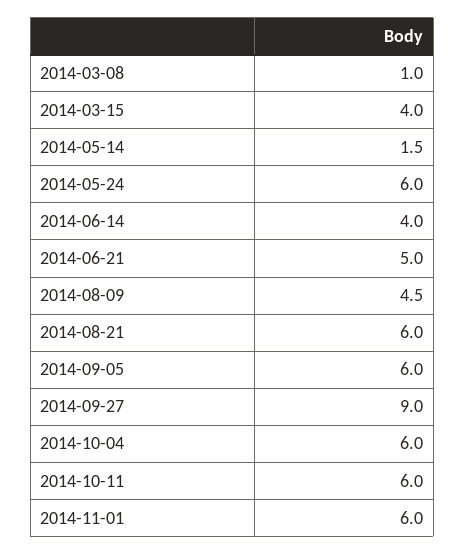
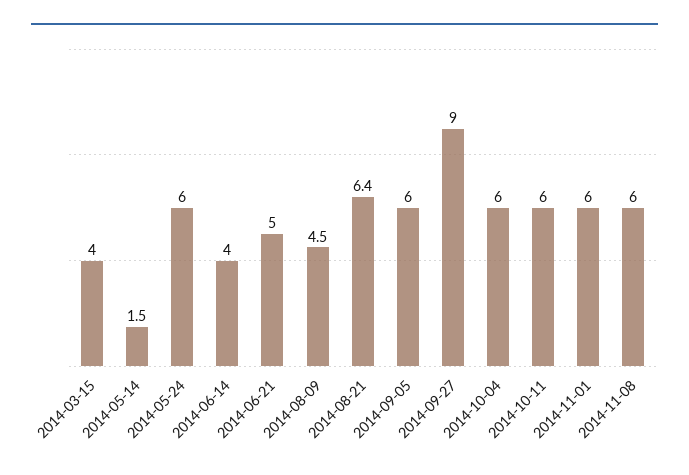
2014-03-08: 1 -> none
2014-08-21: 6 -> 6.4
2014-11-08: none -> 6

